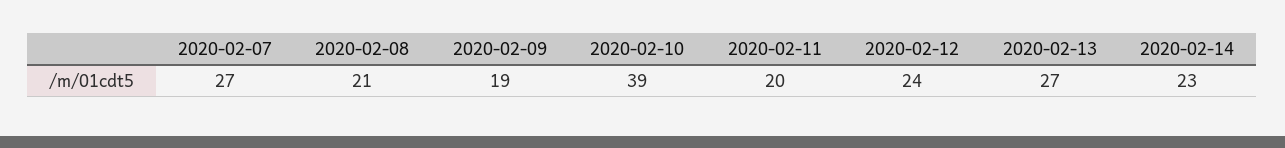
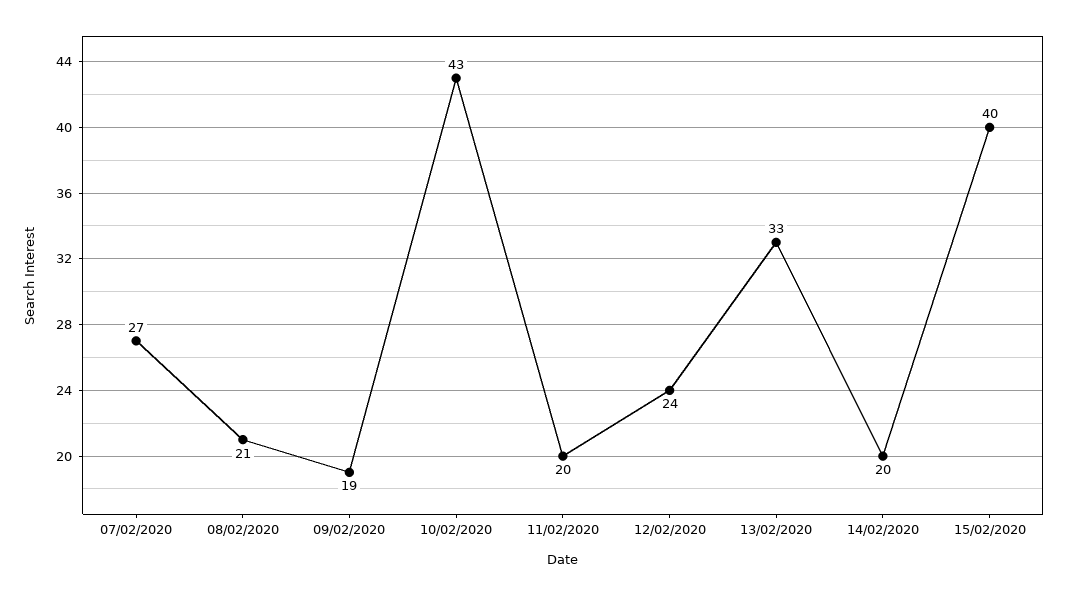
2020-02-10: 39 -> 43
2020-02-13: 27 -> 33
2020-02-14: 23 -> 20
15/02/2020: none -> 40

